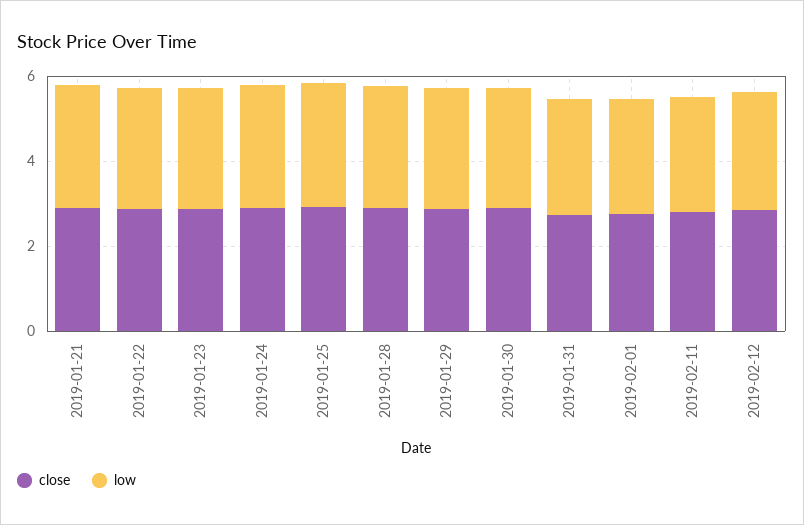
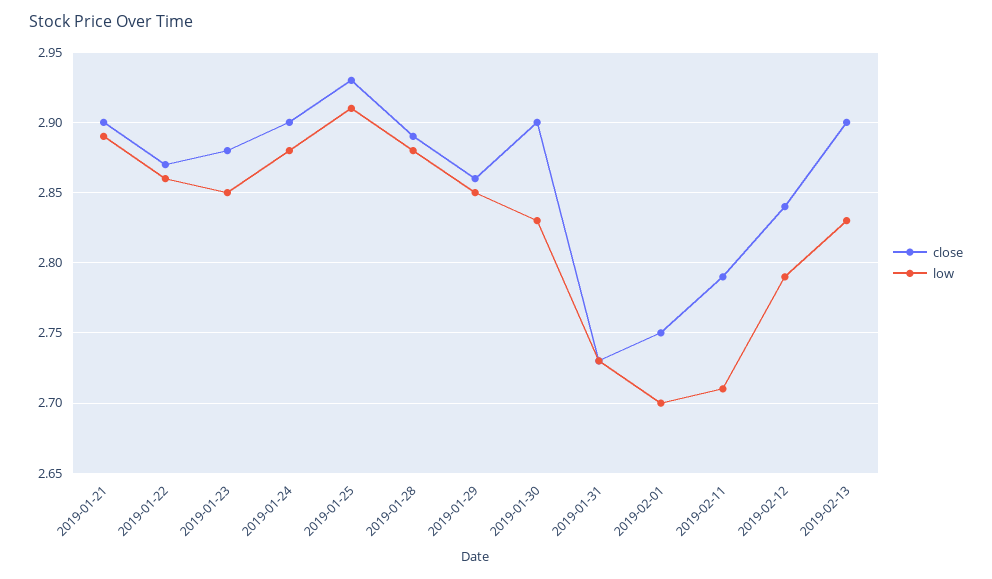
close, 2019-02-13: none -> 2.9
low, 2019-02-13: none -> 2.83

